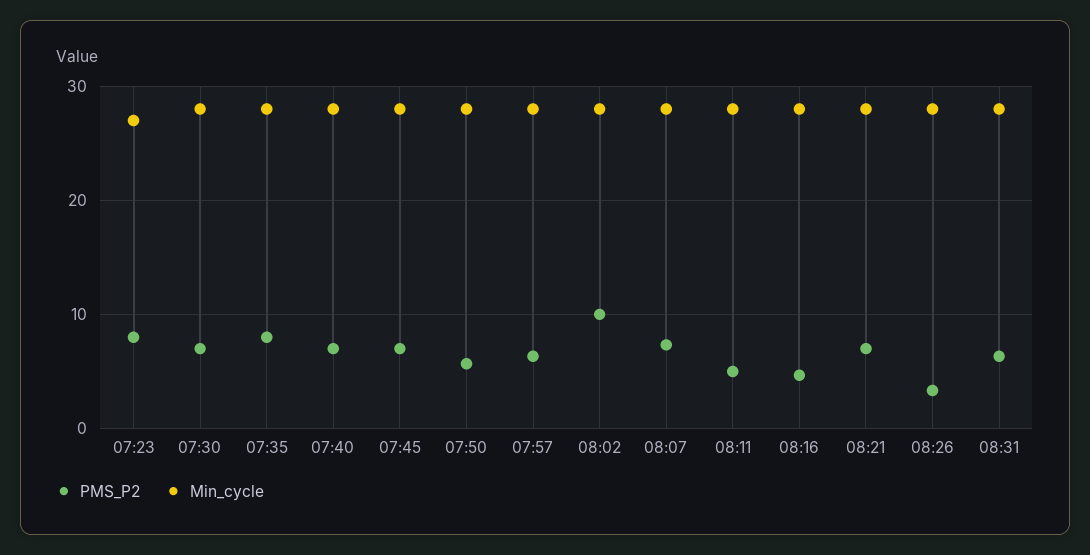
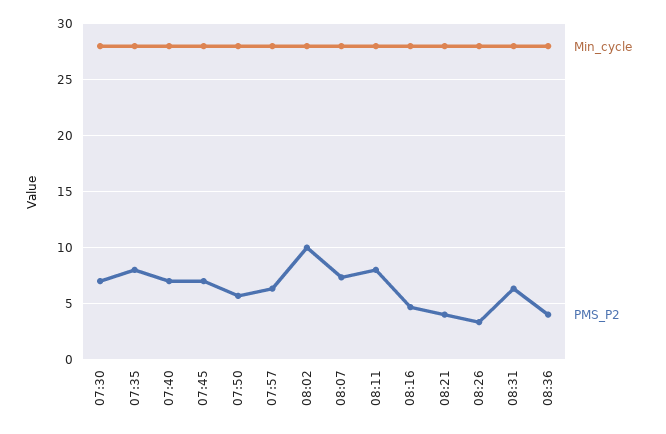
PMS_P2, 07:23: 8 -> none
Min_cycle, 07:23: 27 -> none
PMS_P2, 08:11: 5 -> 8
PMS_P2, 08:21: 7 -> 4
Min_cycle, 08:36: none -> 28
PMS_P2, 08:36: none -> 4

